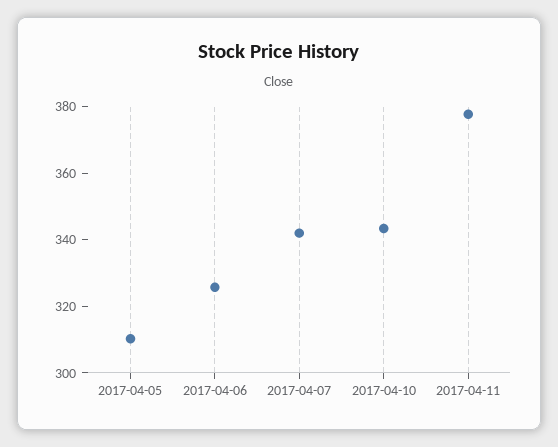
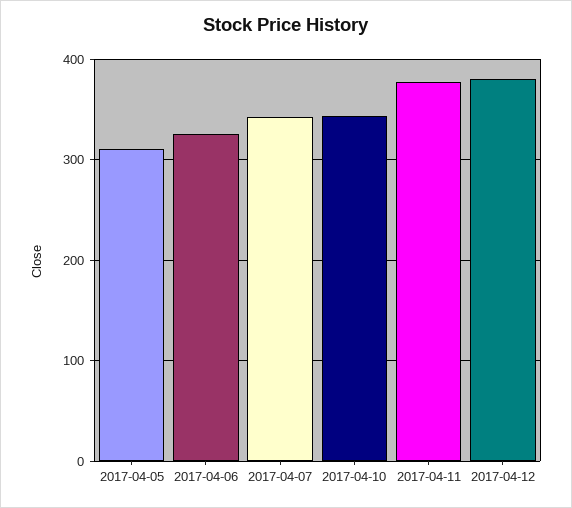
2017-04-12: none -> 380

